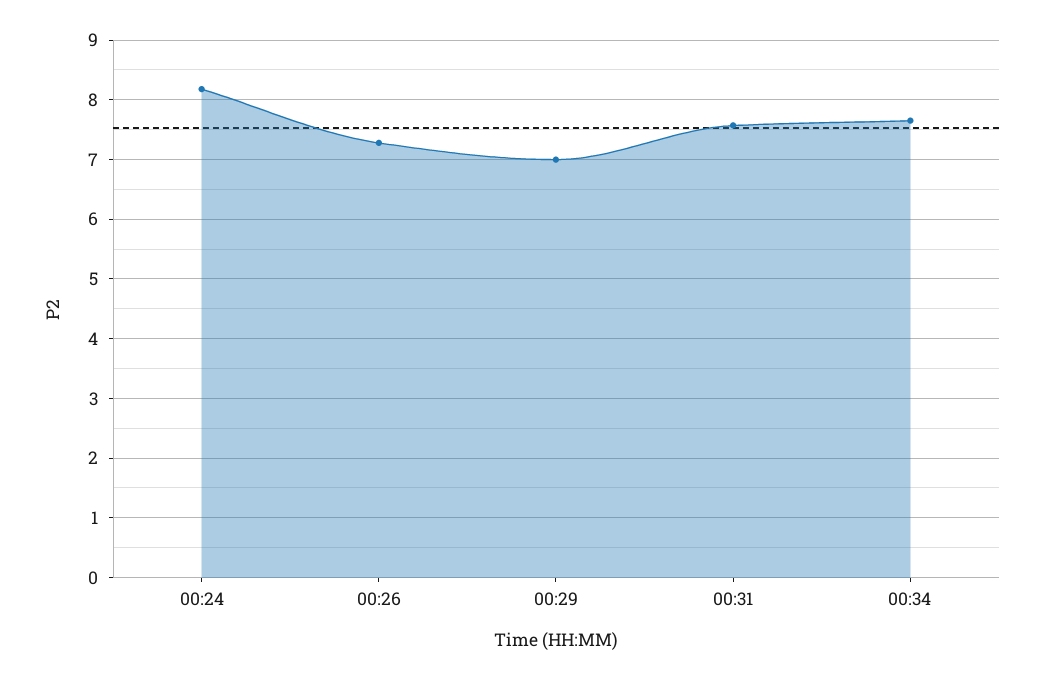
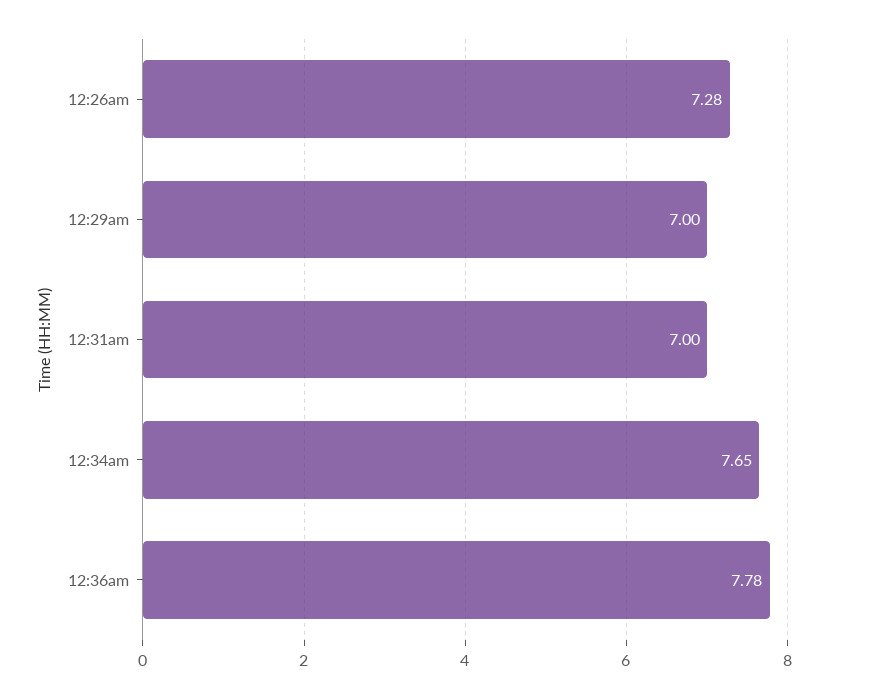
00:24: 8.2 -> none
00:31: 7.6 -> 7
12:36am: none -> 7.78

